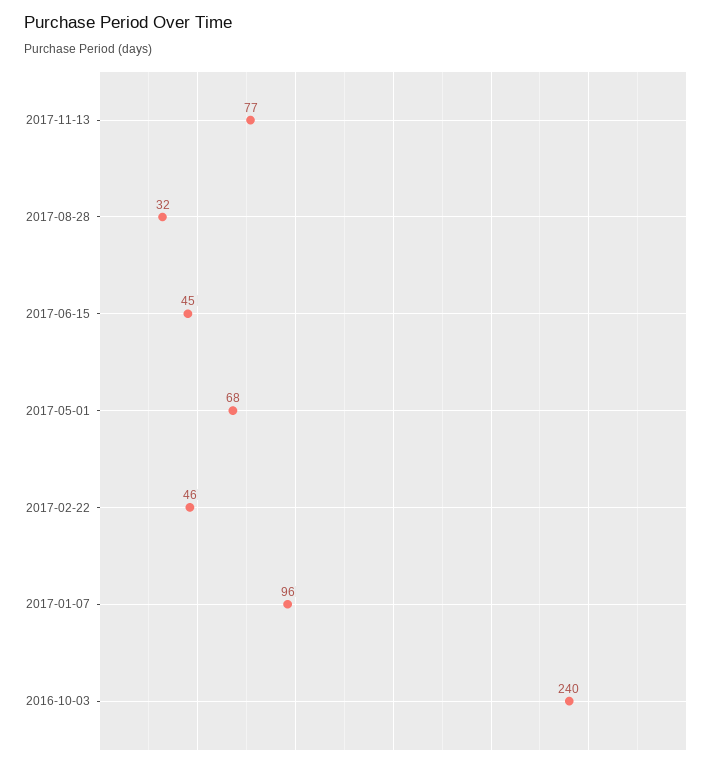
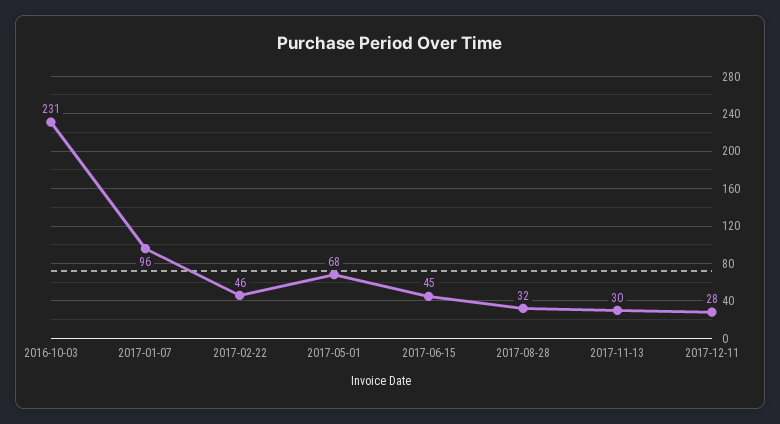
2017-11-13: 77 -> 30
2016-10-03: 240 -> 231
2017-12-11: none -> 28

